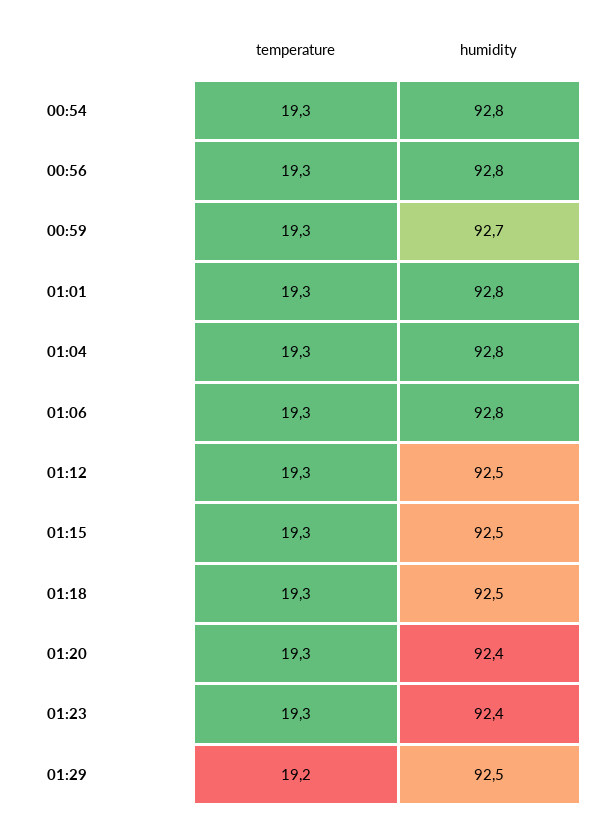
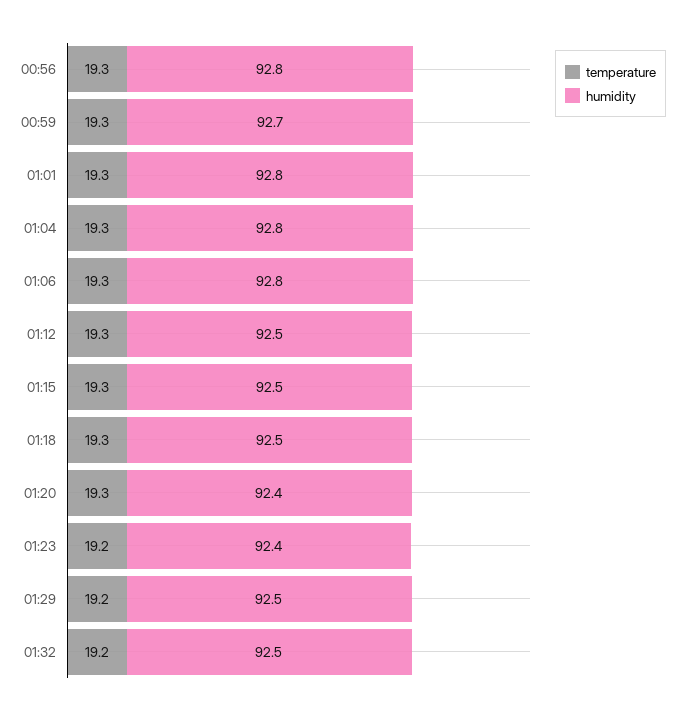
temperature, 00:54: 19.3 -> none
humidity, 00:54: 92.8 -> none
temperature, 01:23: 19.3 -> 19.2
temperature, 01:32: none -> 19.2
humidity, 01:32: none -> 92.5

